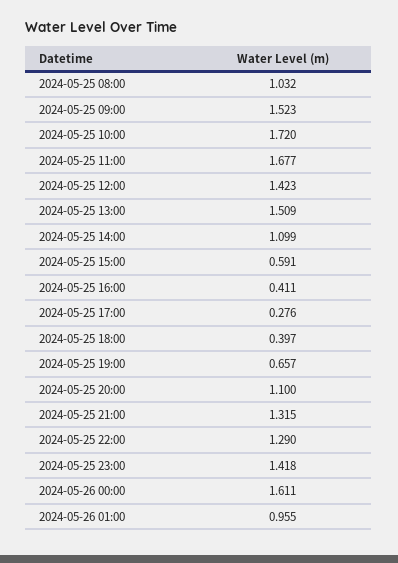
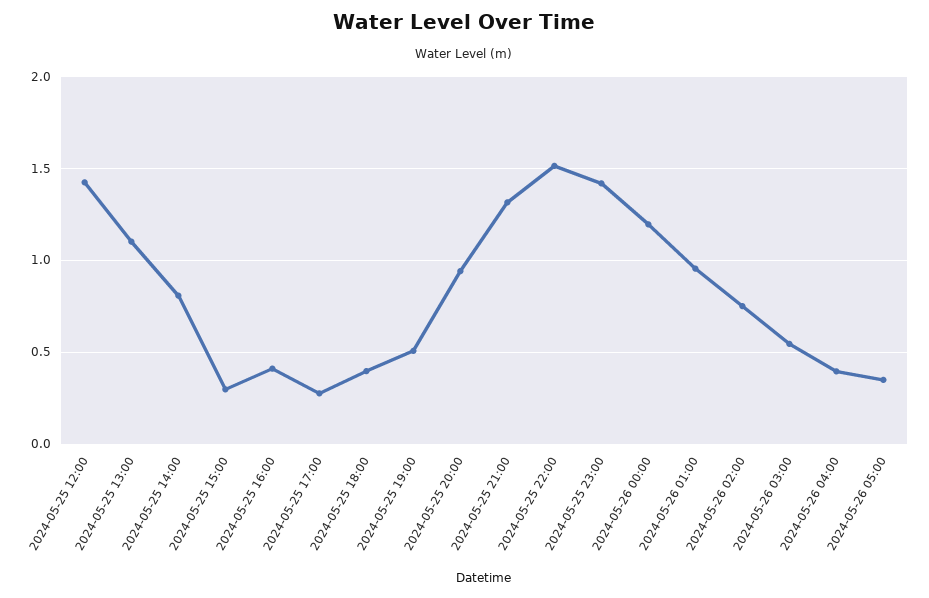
2024-05-25 08:00: 1.032 -> none
2024-05-25 09:00: 1.523 -> none
2024-05-25 10:00: 1.72 -> none
2024-05-25 11:00: 1.677 -> none
2024-05-25 13:00: 1.509 -> 1.1
2024-05-25 14:00: 1.099 -> 0.8
2024-05-25 15:00: 0.591 -> 0.3
2024-05-25 19:00: 0.657 -> 0.5
2024-05-25 20:00: 1.1 -> 0.95
2024-05-25 22:00: 1.29 -> 1.5
2024-05-26 00:00: 1.611 -> 1.2
2024-05-26 02:00: none -> 0.75
2024-05-26 03:00: none -> 0.55
2024-05-26 04:00: none -> 0.4
2024-05-26 05:00: none -> 0.35

